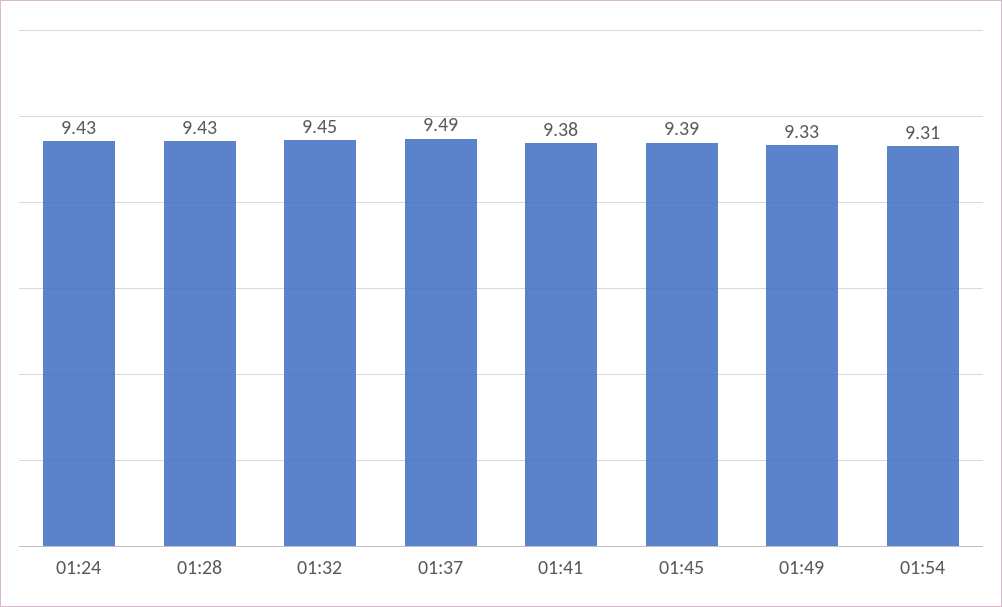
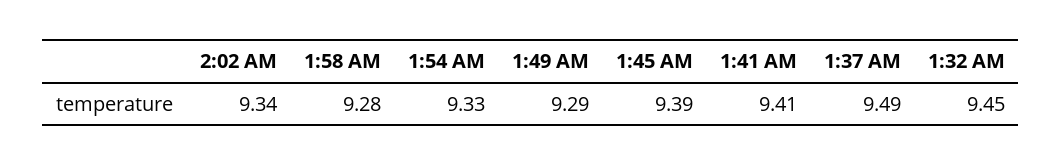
01:24: 9.43 -> none
01:28: 9.43 -> none
01:41: 9.38 -> 9.41
01:49: 9.33 -> 9.29
01:54: 9.31 -> 9.33
2:02 AM: none -> 9.34
1:58 AM: none -> 9.28

